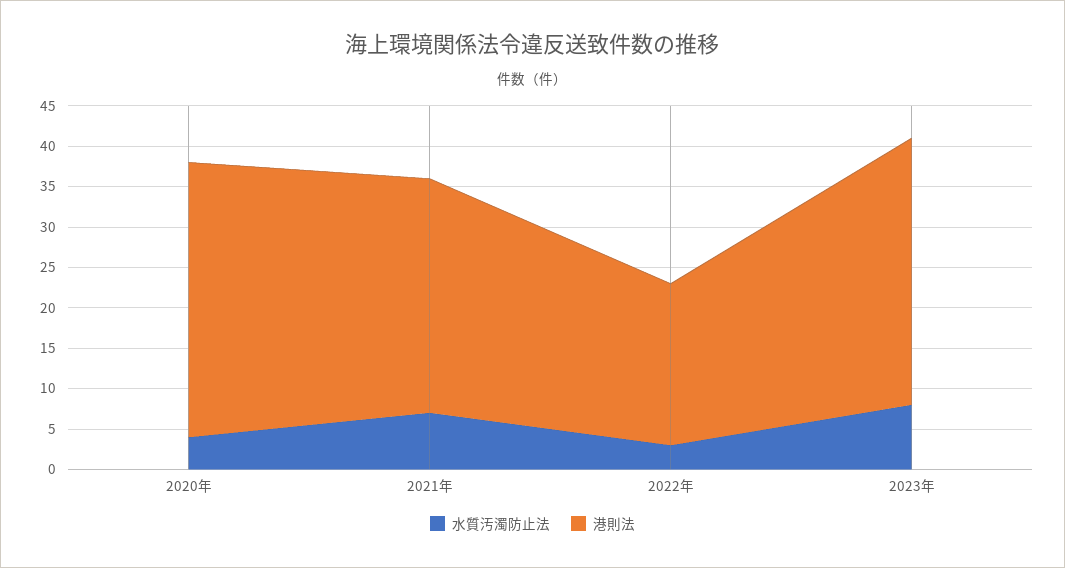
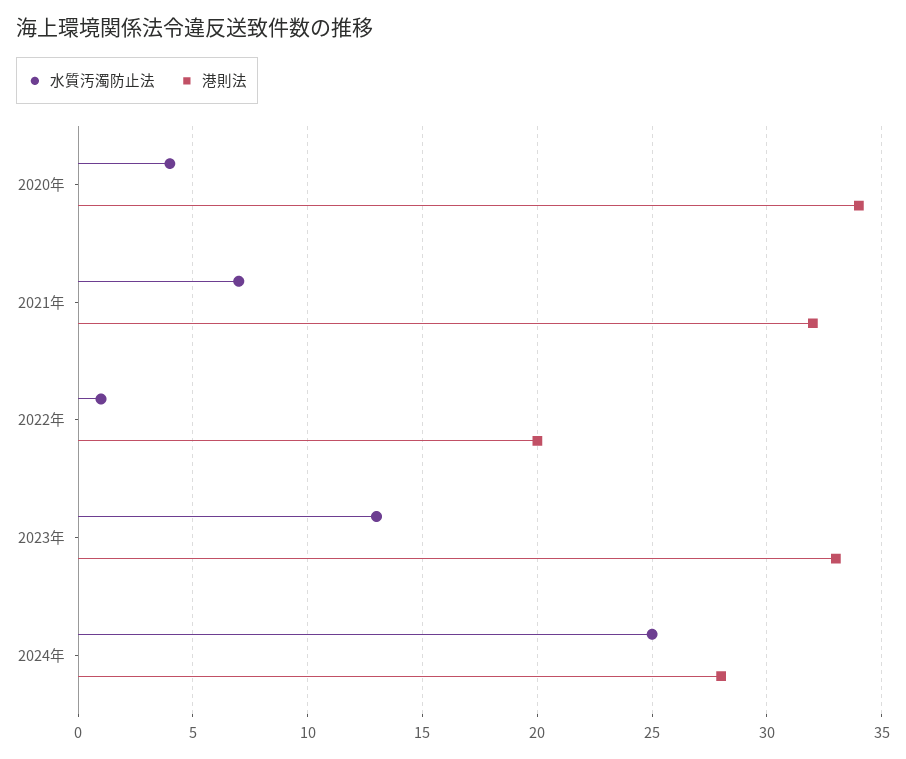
港則法, 2021年: 29 -> 32
水質汚濁防止法, 2022年: 3 -> 1
水質汚濁防止法, 2023年: 8 -> 13
水質汚濁防止法, 2024年: none -> 25
港則法, 2024年: none -> 28

